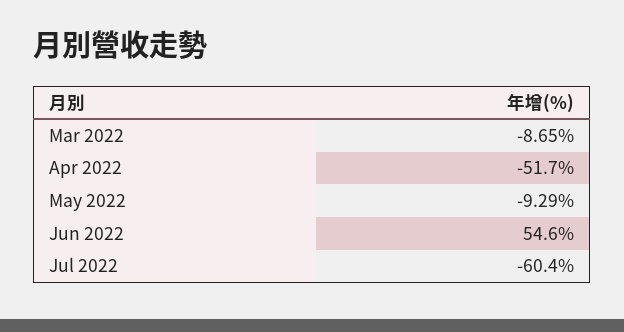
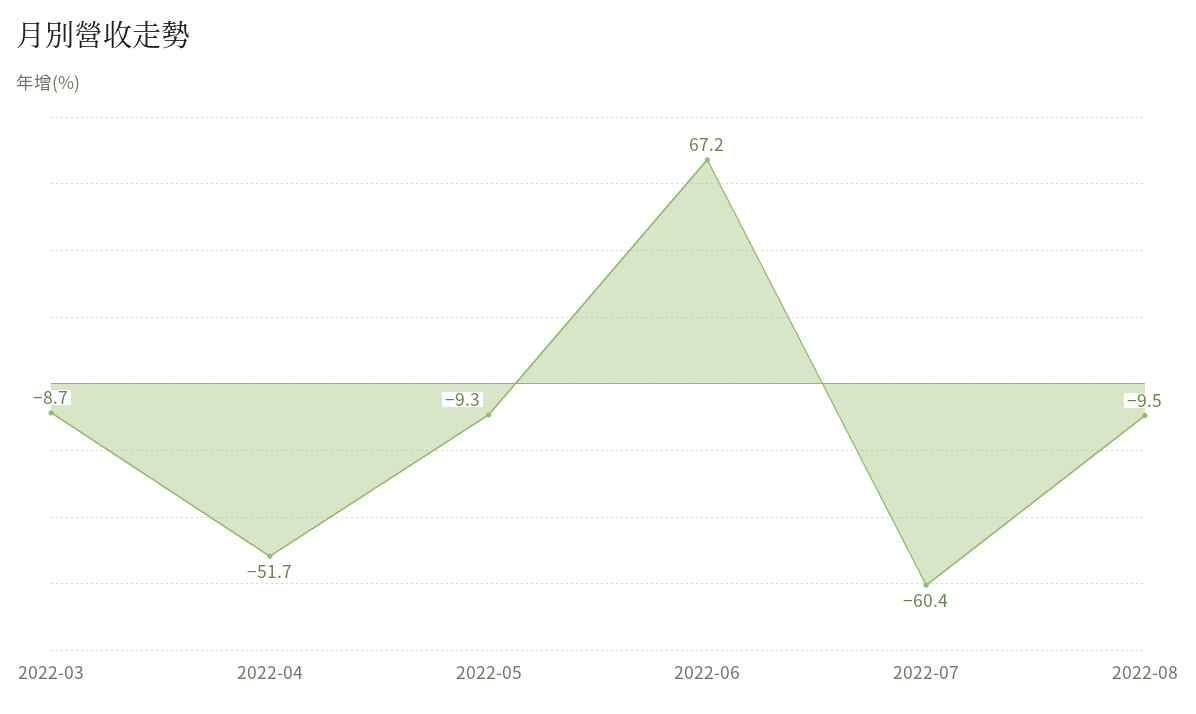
Jun 2022: 54.6 -> 67.2
2022-08: none -> -9.5

